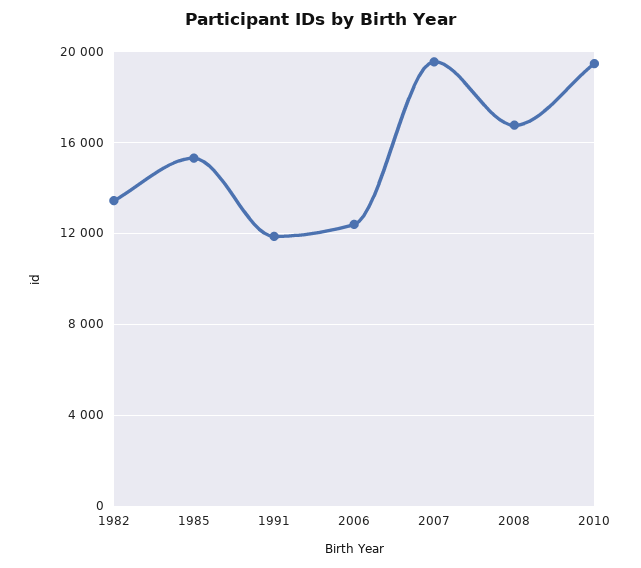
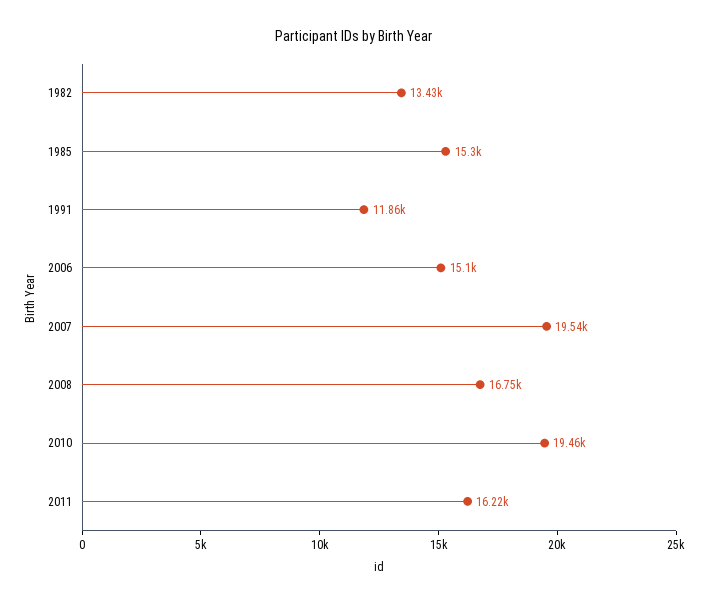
2006: 12500 -> 15100
2011: none -> 16220

